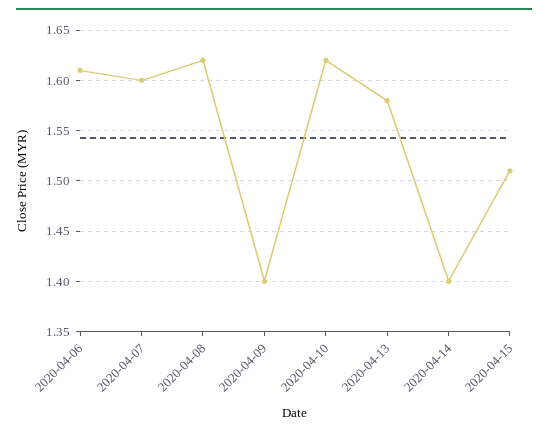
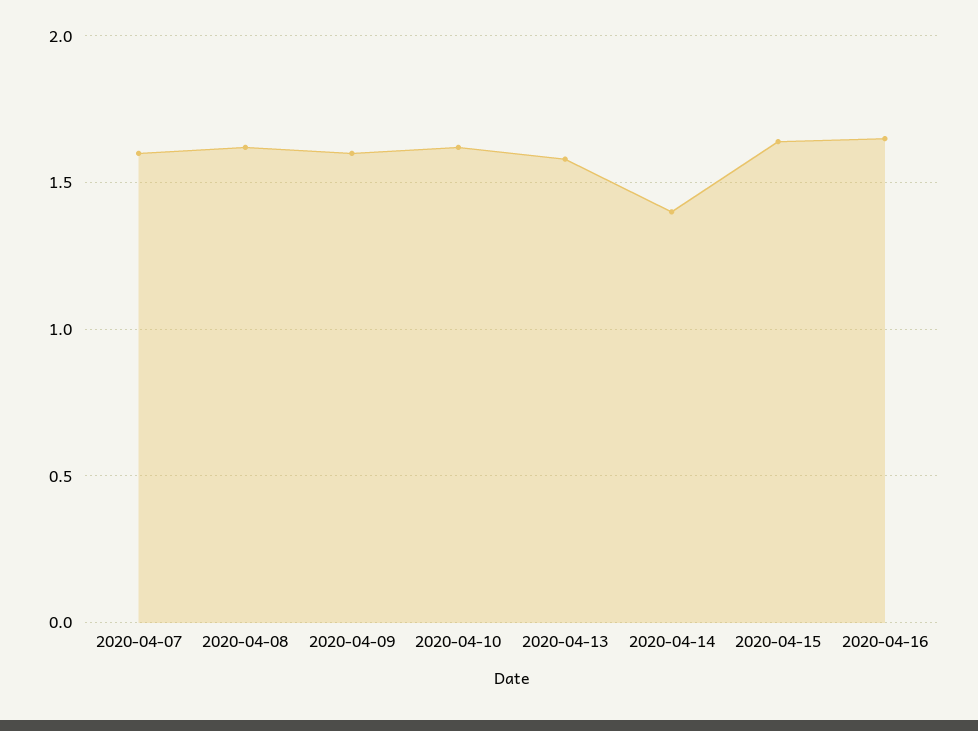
2020-04-06: 1.61 -> none
2020-04-09: 1.4 -> 1.6
2020-04-15: 1.51 -> 1.65
2020-04-16: none -> 1.65

